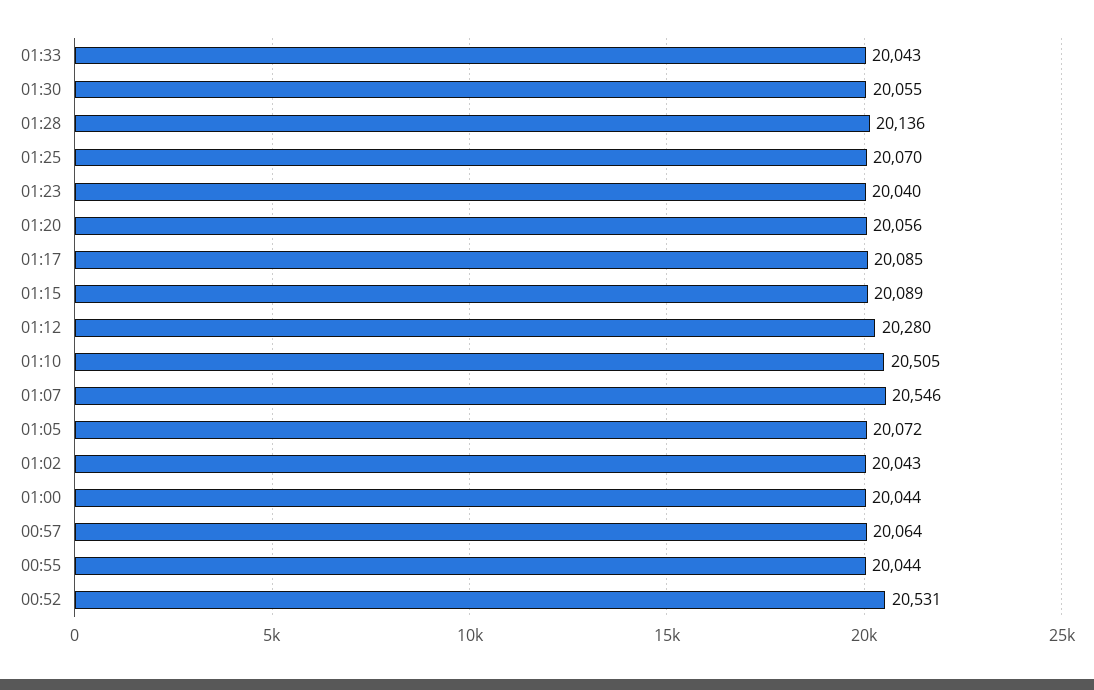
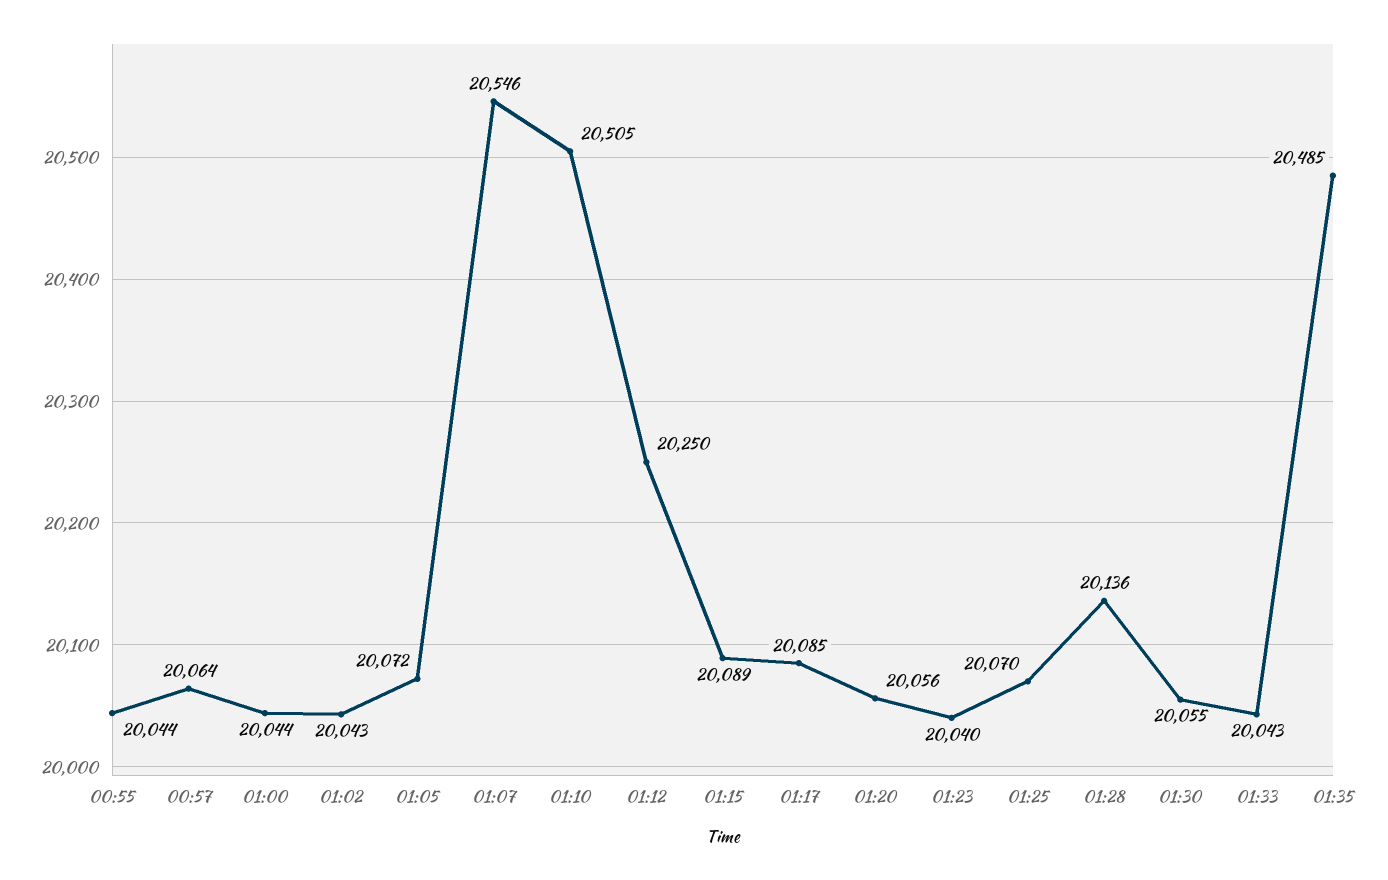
01:12: 20280 -> 20250
00:52: 20531 -> none
01:35: none -> 20485

